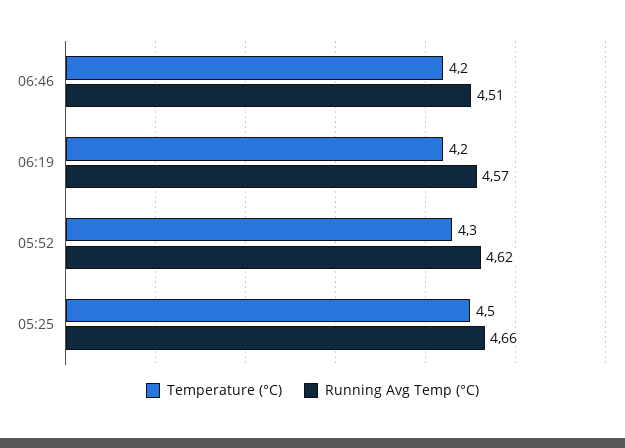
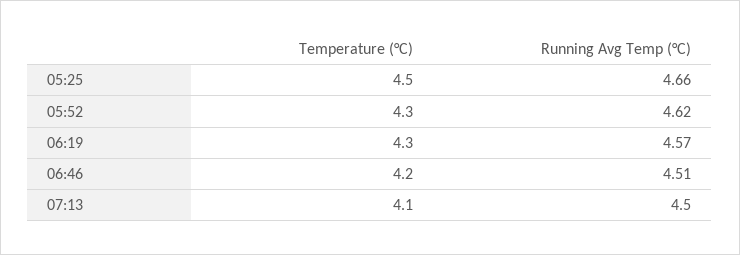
Temperature (°C), 06:19: 4.2 -> 4.3
Temperature (°C), 07:13: none -> 4.1
Running Avg Temp (°C), 07:13: none -> 4.5

